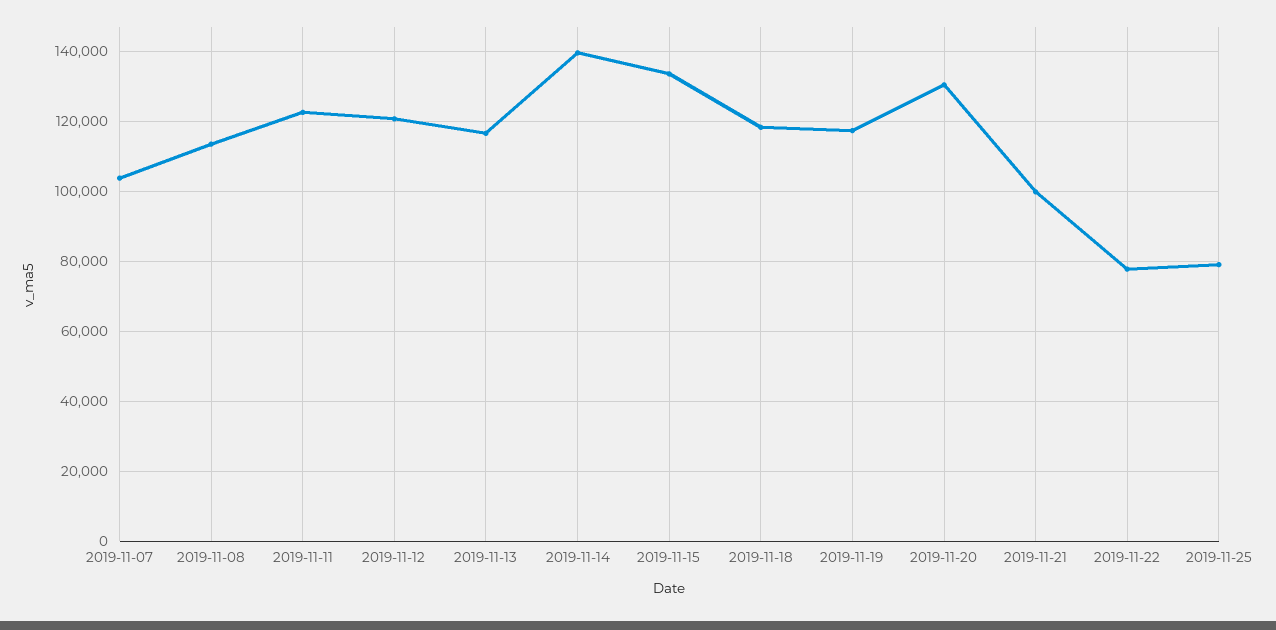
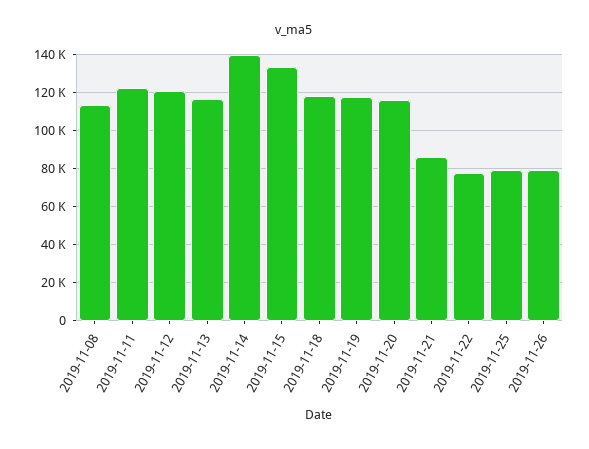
2019-11-07: 104000 -> none
2019-11-20: 130000 -> 115000
2019-11-21: 100000 -> 85000
2019-11-26: none -> 80000

